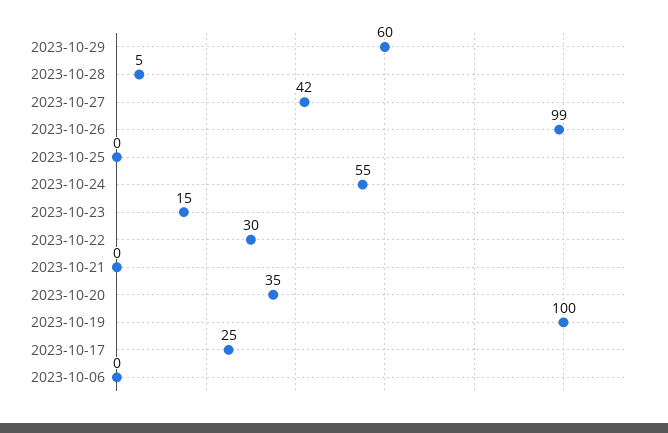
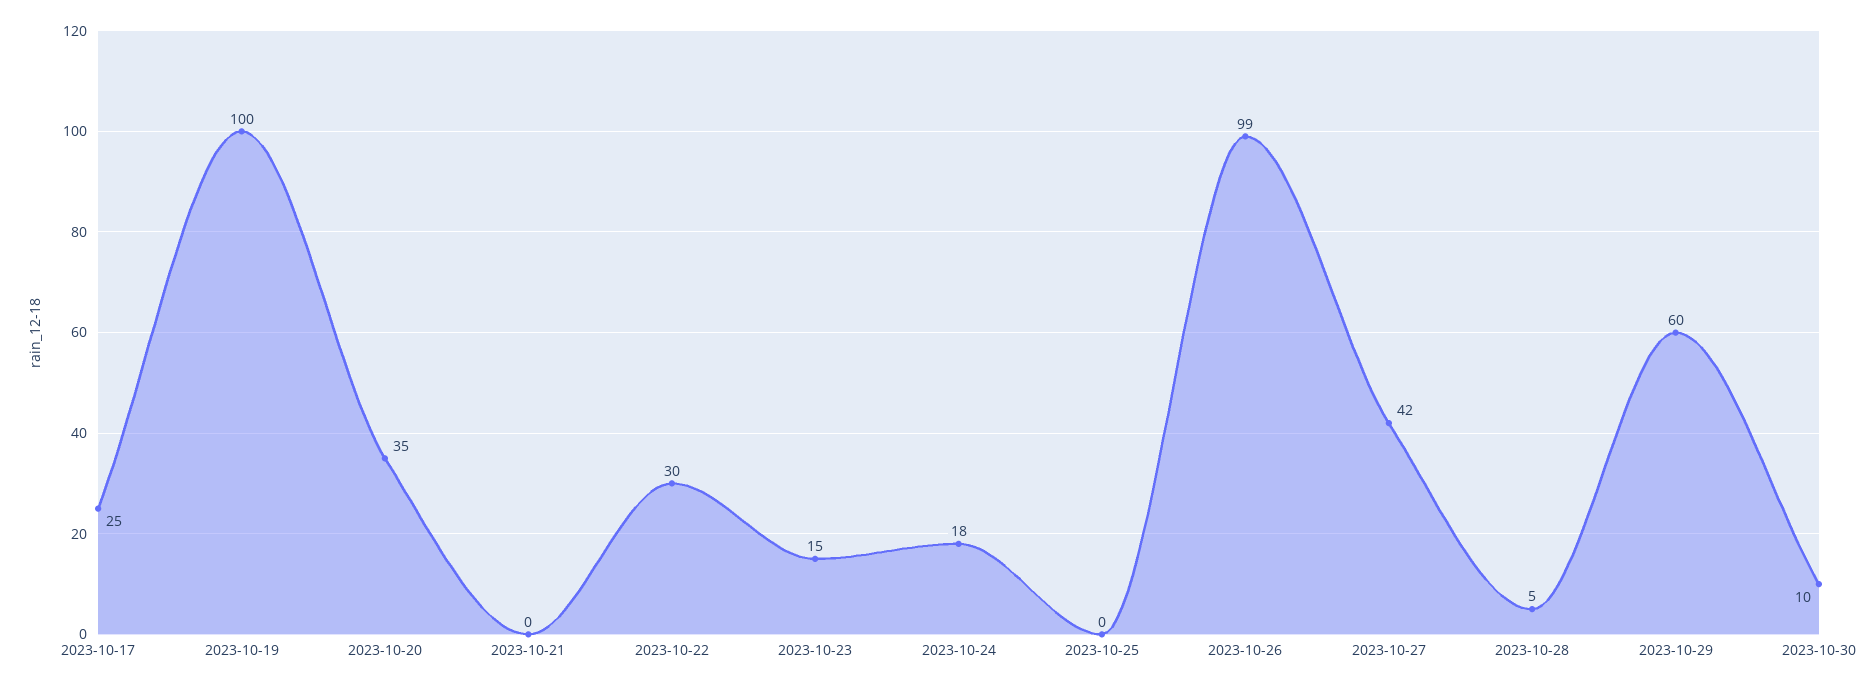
2023-10-24: 55 -> 18
2023-10-06: 0 -> none
2023-10-30: none -> 10

